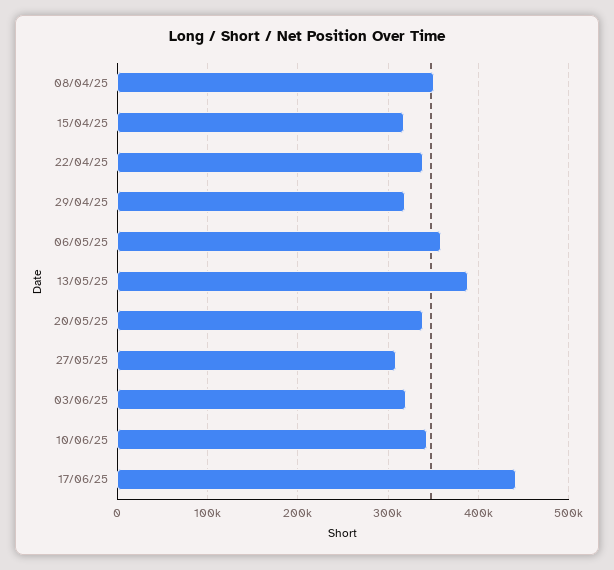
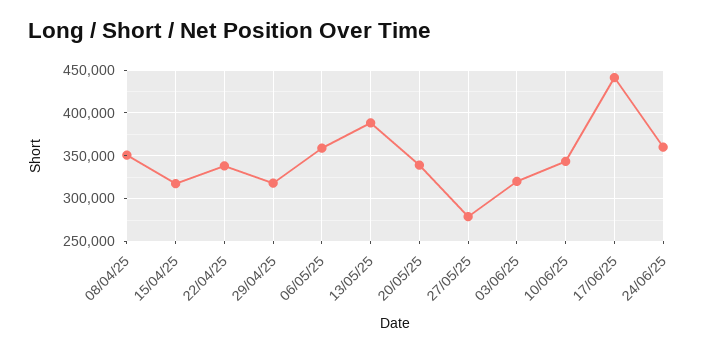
27/05/25: 310000 -> 280000
24/06/25: none -> 360000

